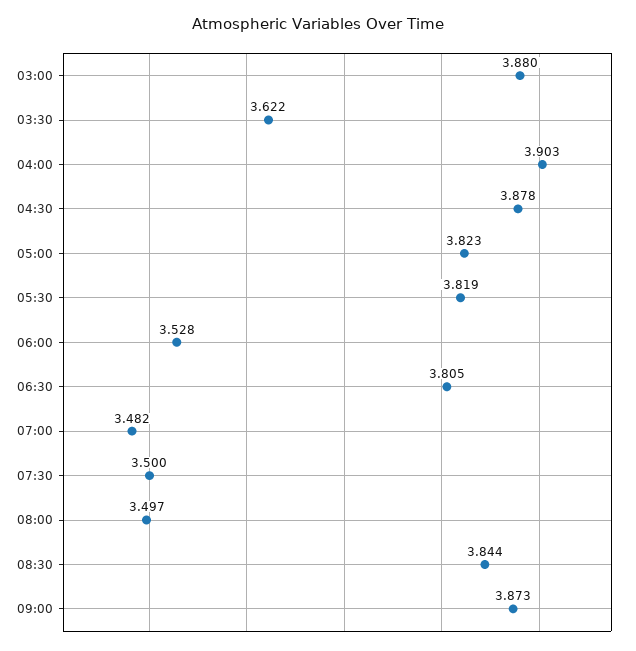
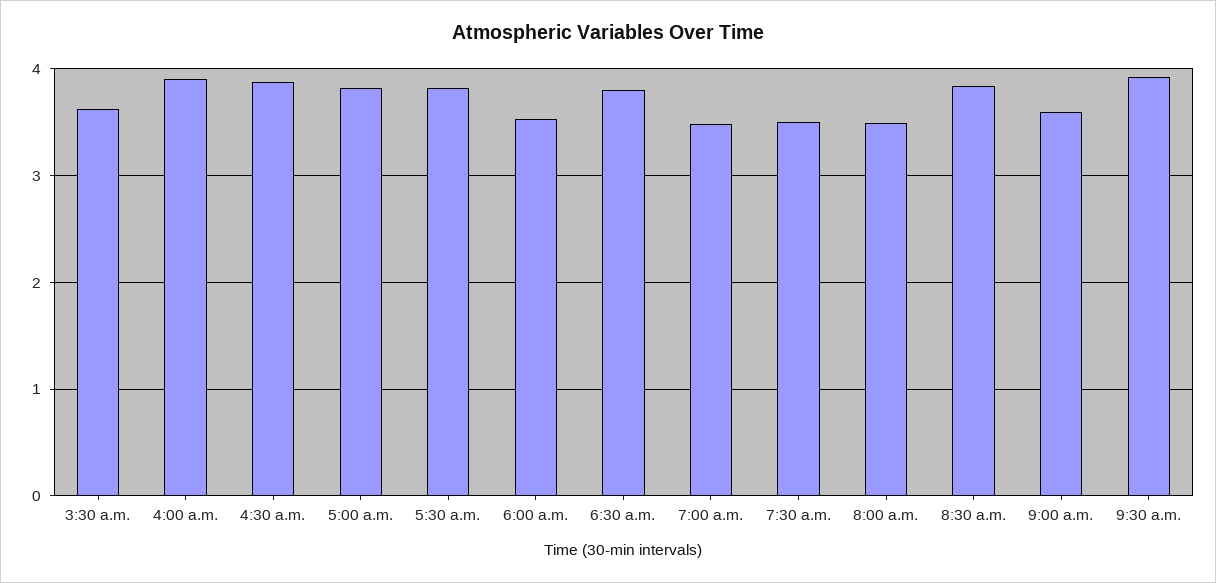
03:00: 3.88 -> none
09:00: 3.873 -> 3.6
9:30 a.m.: none -> 3.9

